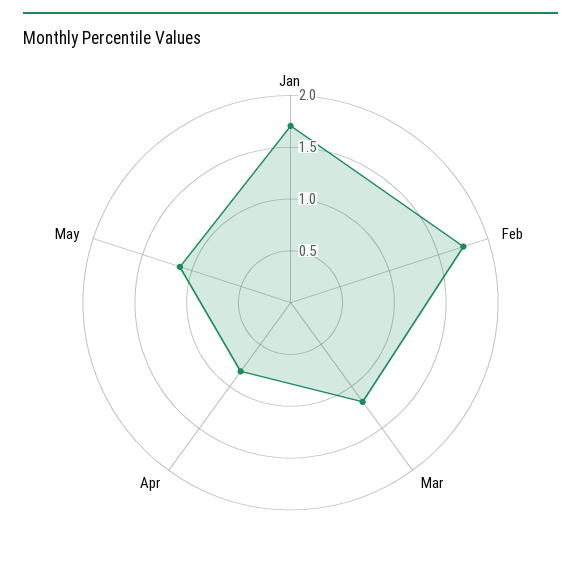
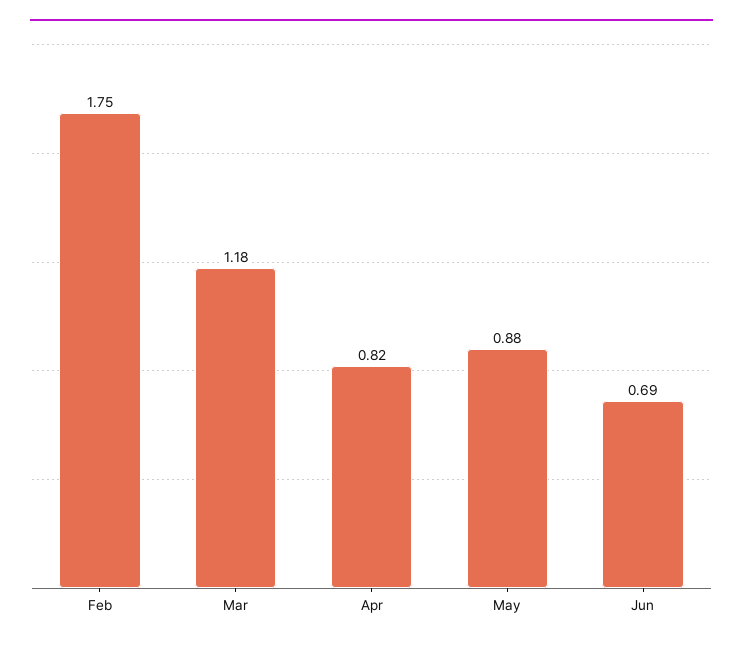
Jan: 1.7 -> none
May: 1.1 -> 0.88
Jun: none -> 0.69

